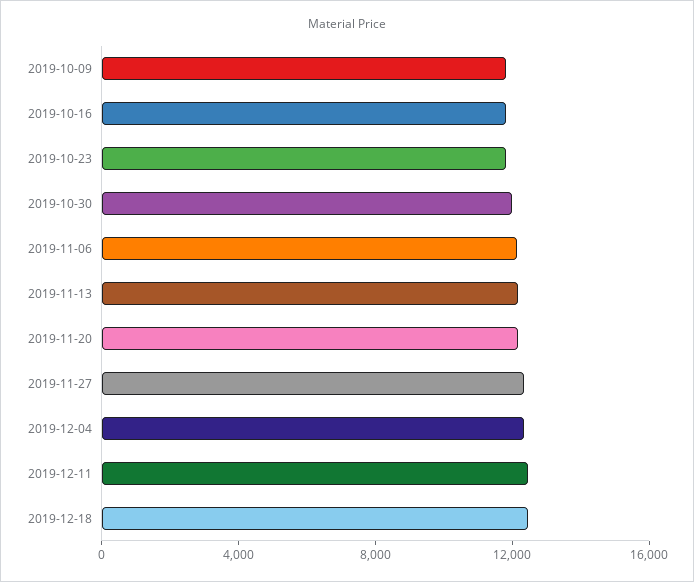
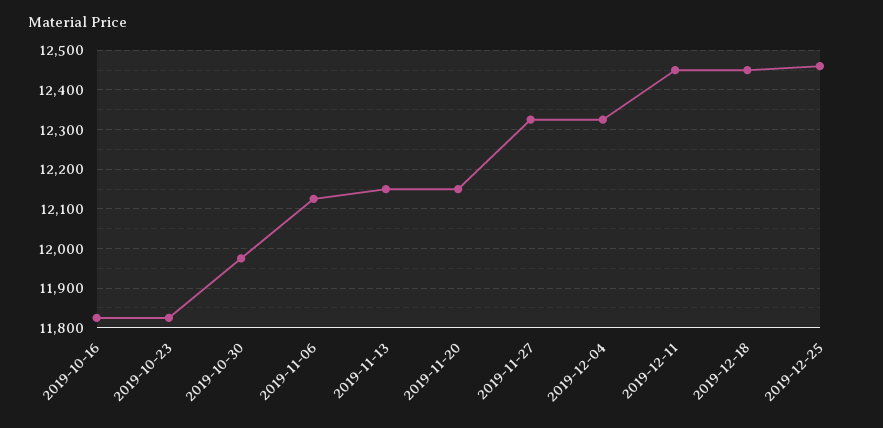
2019-10-09: 12000 -> none
2019-12-25: none -> 12460

